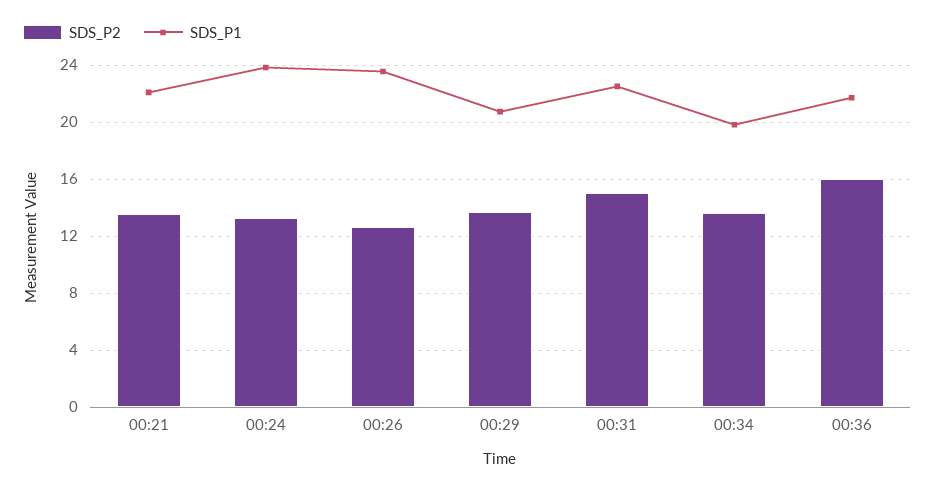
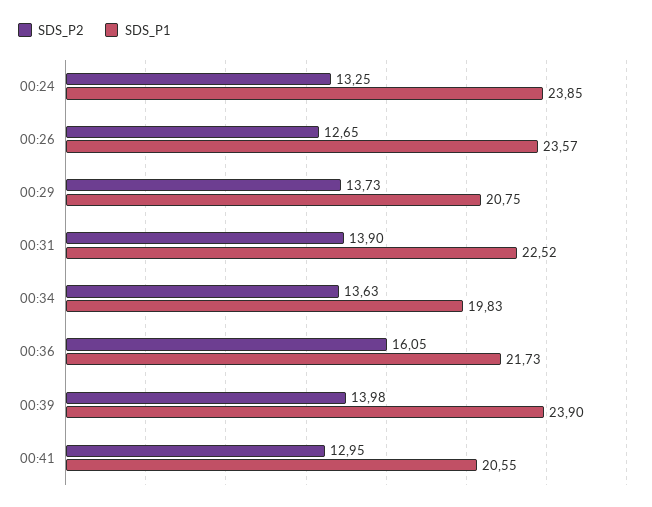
SDS_P2, 00:21: 13.5 -> none
SDS_P1, 00:21: 22 -> none
SDS_P2, 00:31: 15 -> 13.9
SDS_P2, 00:39: none -> 13.98
SDS_P1, 00:39: none -> 23.9
SDS_P2, 00:41: none -> 12.95
SDS_P1, 00:41: none -> 20.55

